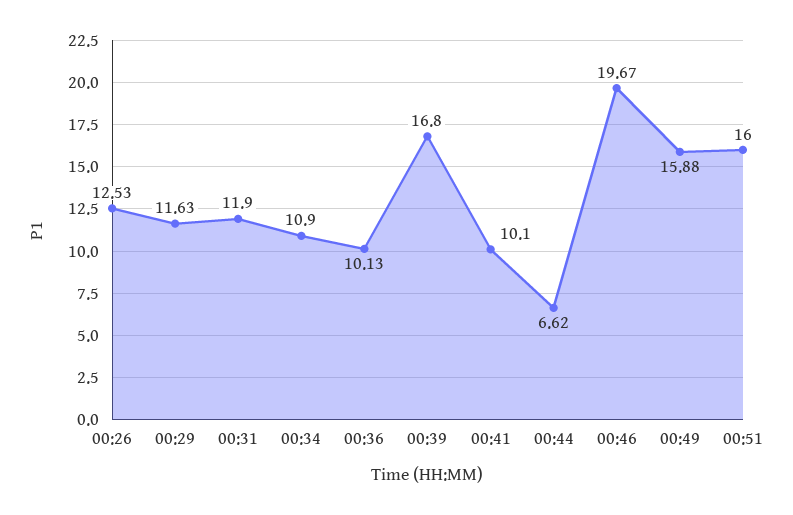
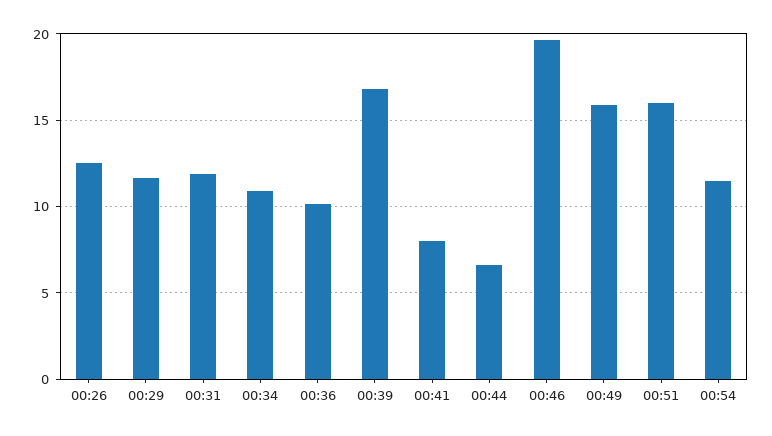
00:41: 10.1 -> 8
00:54: none -> 11.5

